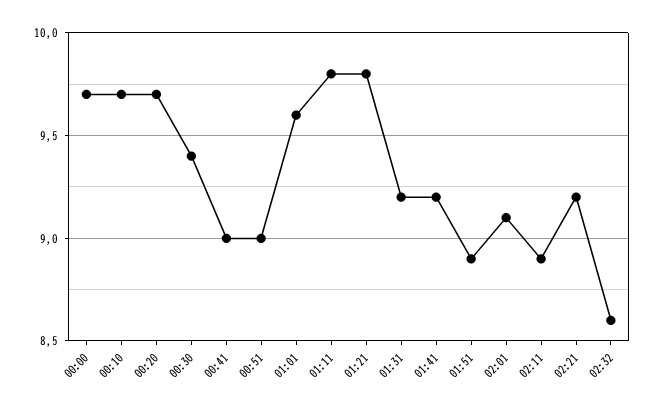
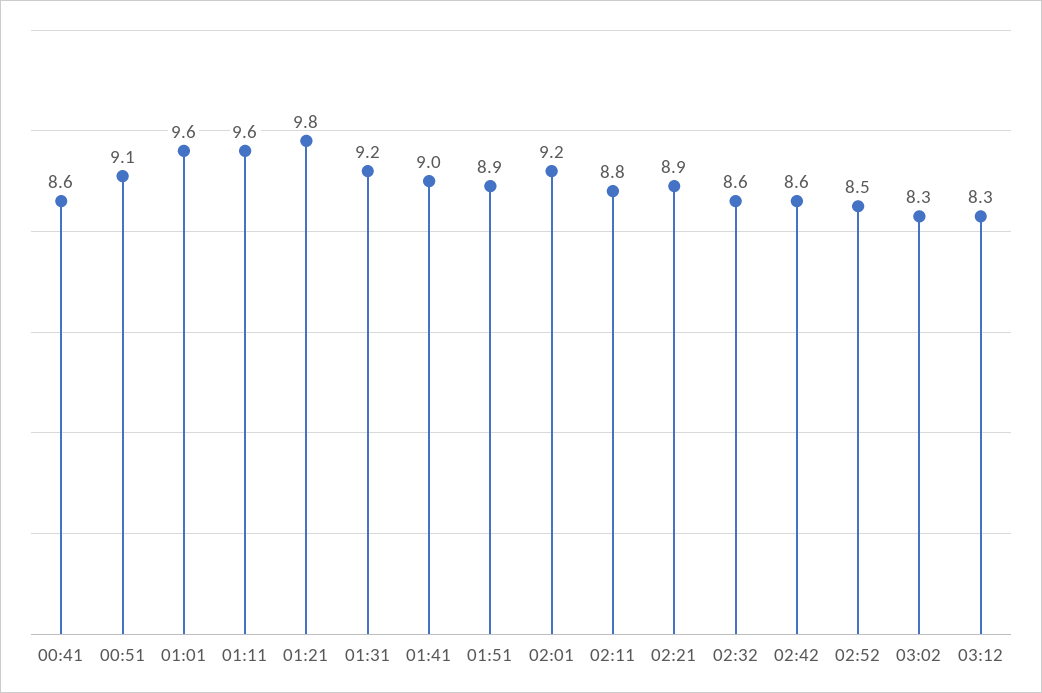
00:00: 9.7 -> none
00:10: 9.7 -> none
00:20: 9.7 -> none
00:30: 9.4 -> none
00:41: 9 -> 8.6
00:51: 9 -> 9.1
01:11: 9.8 -> 9.6
01:41: 9.2 -> 9
02:01: 9.1 -> 9.2
02:11: 8.9 -> 8.8
02:21: 9.2 -> 8.9
02:42: none -> 8.6
02:52: none -> 8.5
03:02: none -> 8.3
03:12: none -> 8.3

